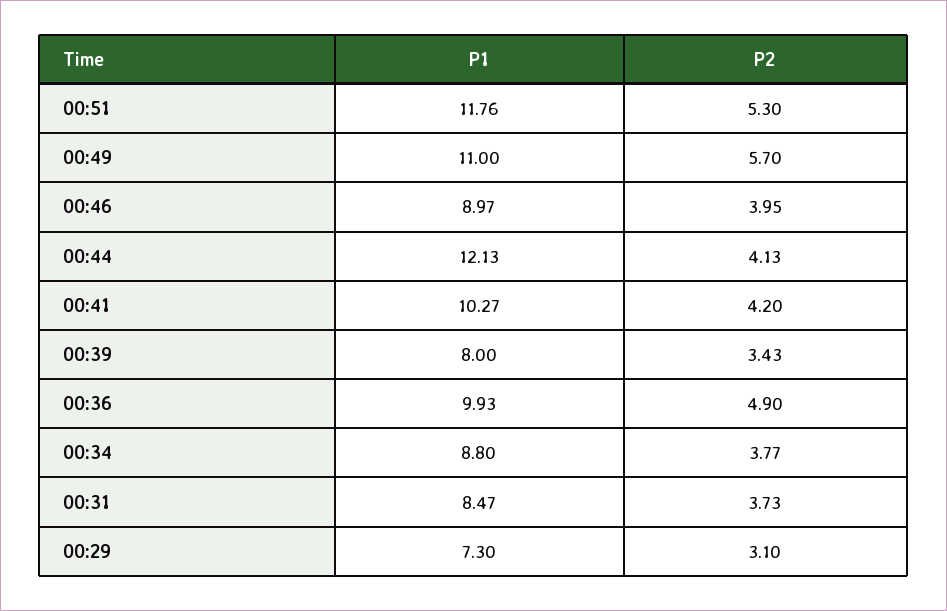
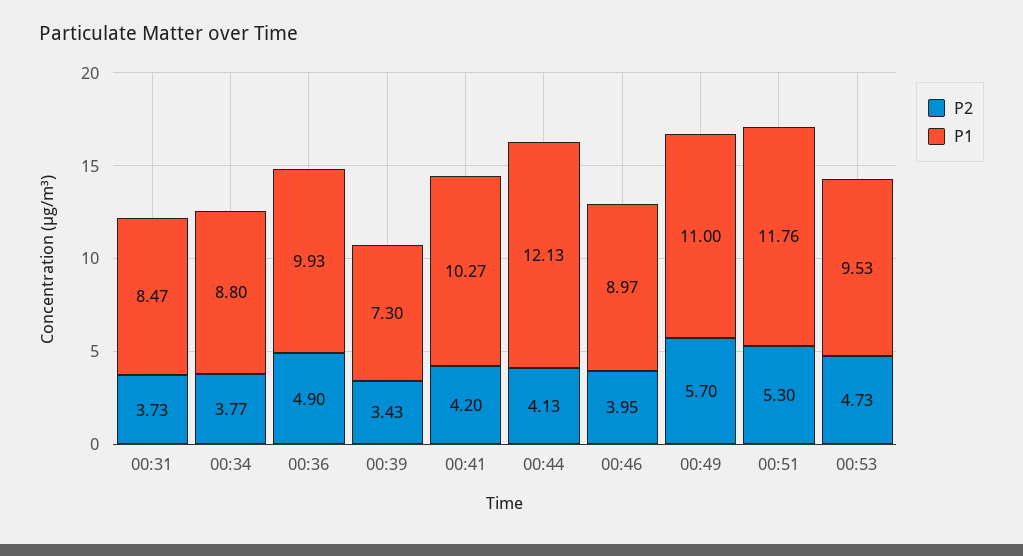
P1, 00:39: 8 -> 7.3
P1, 00:29: 7.3 -> none
P2, 00:29: 3.1 -> none
P2, 00:53: none -> 4.73
P1, 00:53: none -> 9.53

